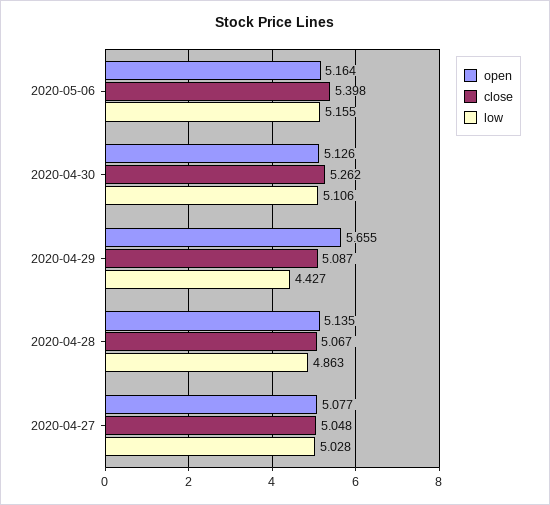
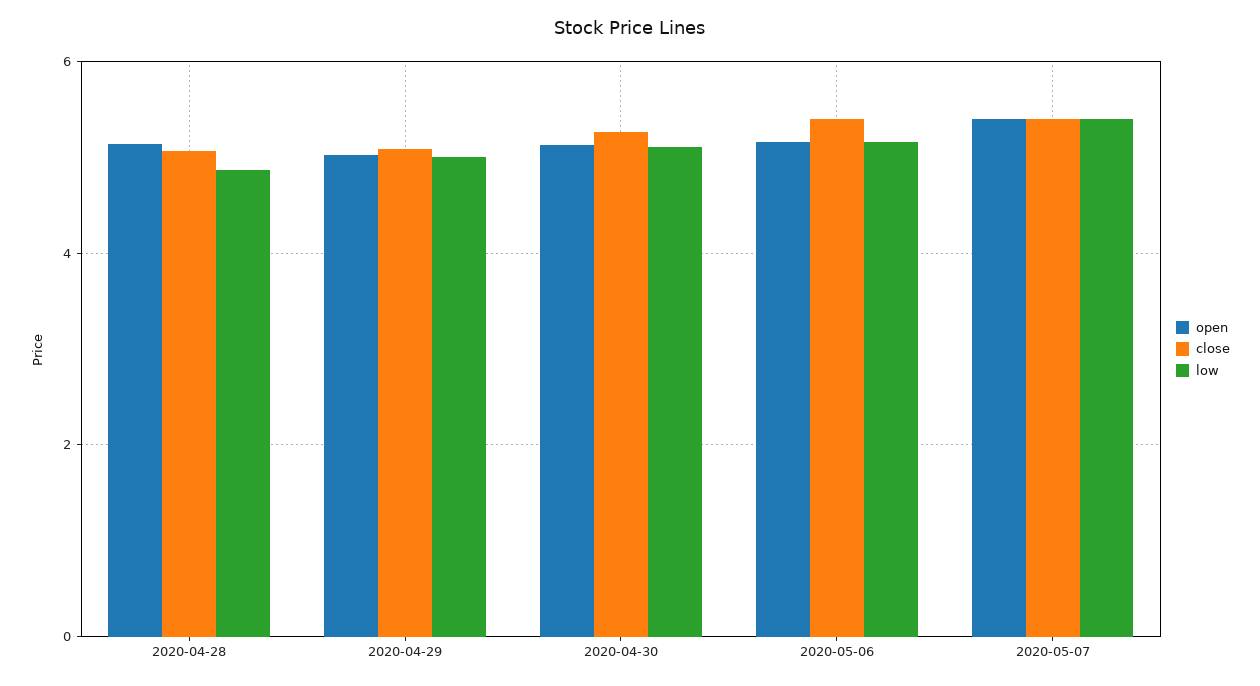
open, 2020-04-29: 5.655 -> 5
low, 2020-04-29: 4.427 -> 5
open, 2020-04-27: 5.077 -> none
close, 2020-04-27: 5.048 -> none
low, 2020-04-27: 5.028 -> none
open, 2020-05-07: none -> 5.4
close, 2020-05-07: none -> 5.4
low, 2020-05-07: none -> 5.4

